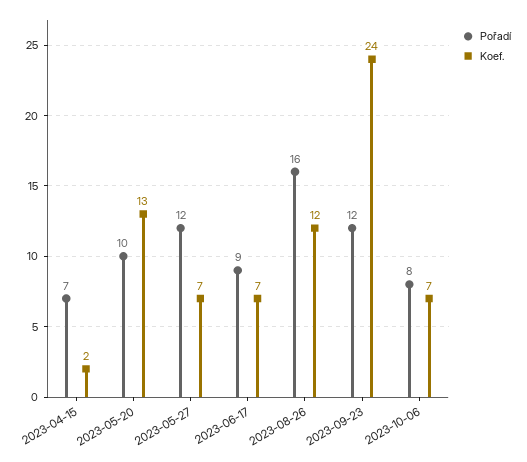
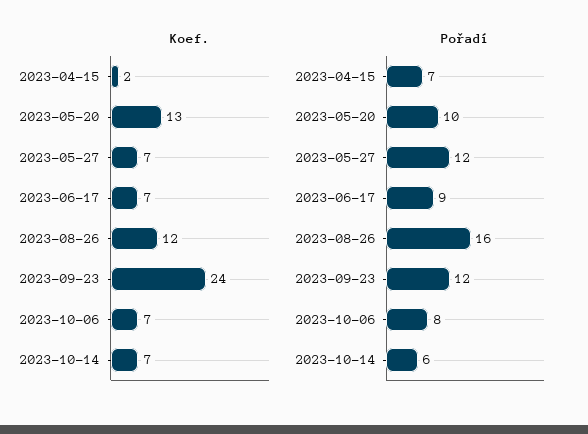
Koef., 2023-10-14: none -> 7
Pořadí, 2023-10-14: none -> 6

